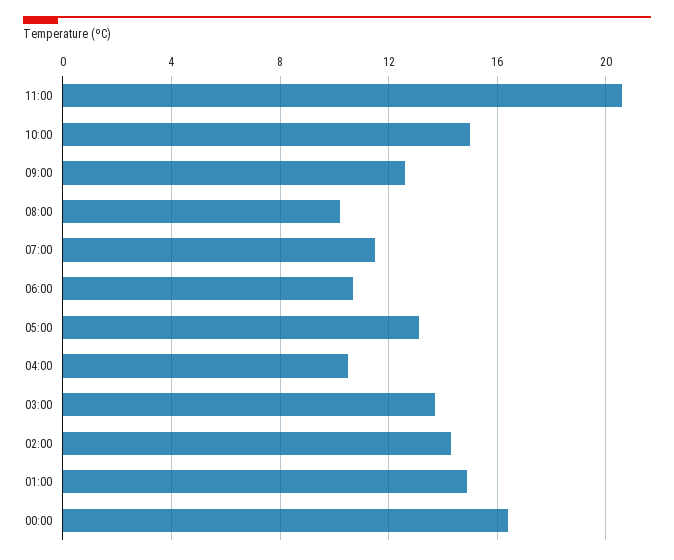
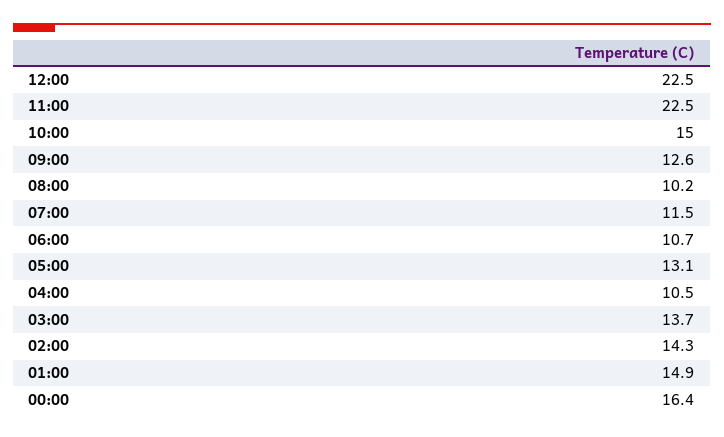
11:00: 20.5 -> 22.5
12:00: none -> 22.5

